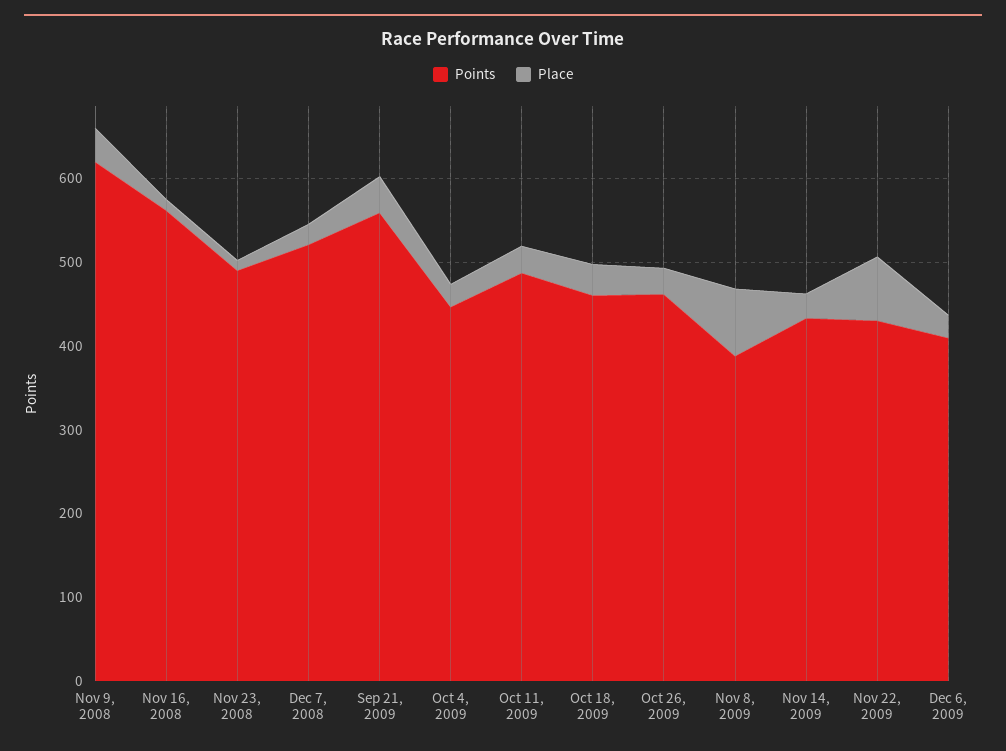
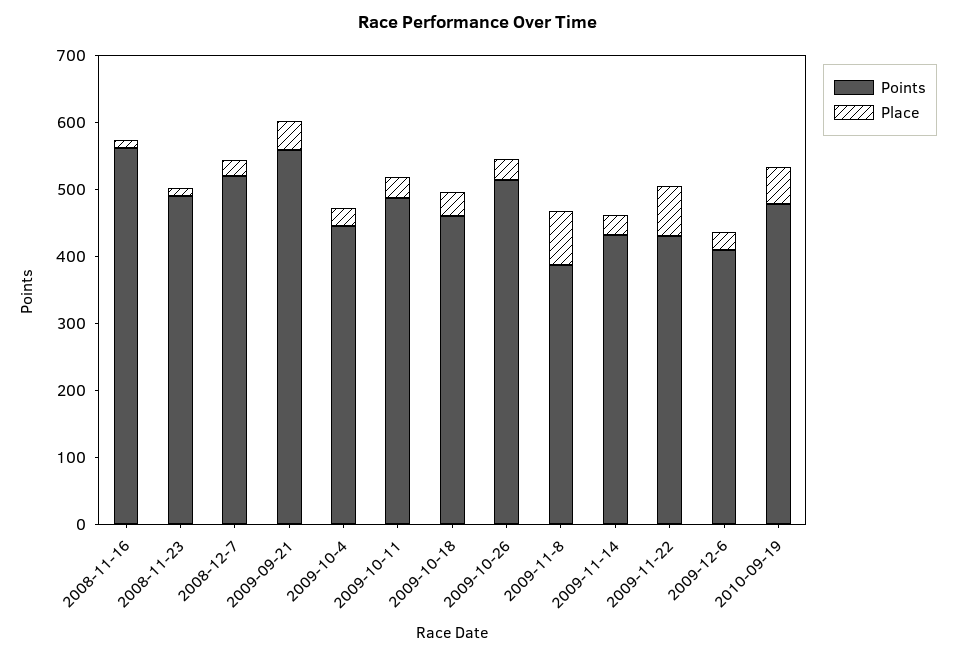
Points, Nov 9, 2008: 620 -> none
Place, Nov 9, 2008: 40 -> none
Points, Oct 26, 2009: 460 -> 520
Points, 2010-09-19: none -> 480
Place, 2010-09-19: none -> 60

